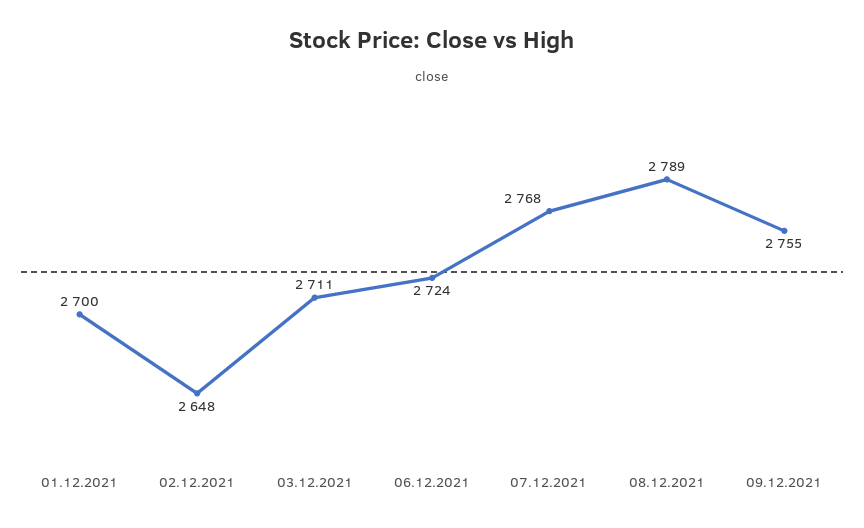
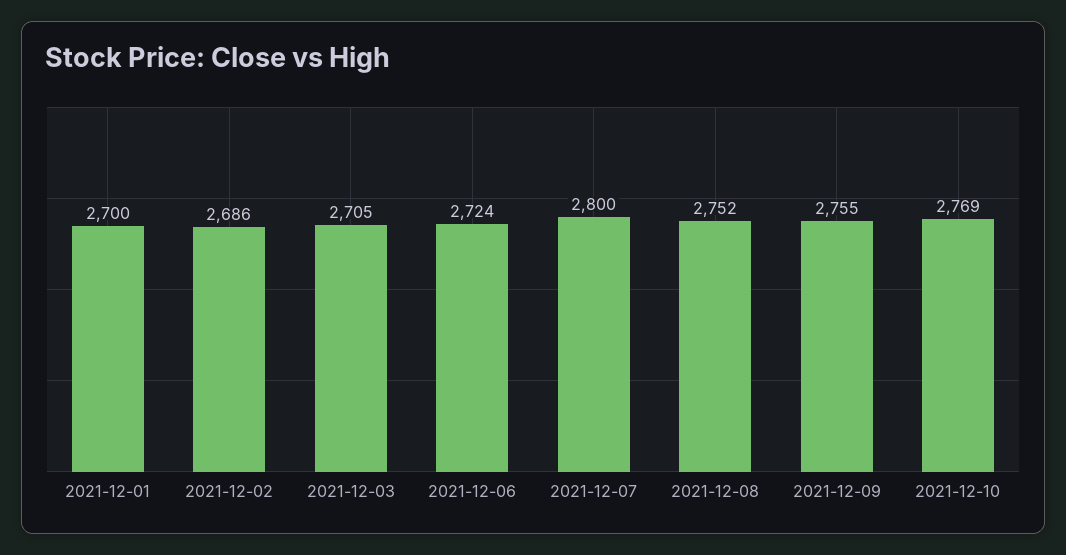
02.12.2021: 2648 -> 2686
03.12.2021: 2711 -> 2705
07.12.2021: 2768 -> 2800
08.12.2021: 2789 -> 2752
2021-12-10: none -> 2769

